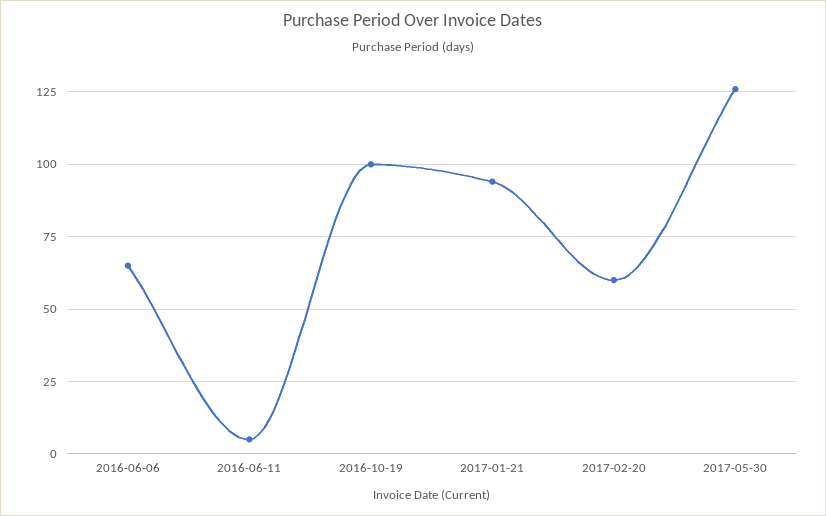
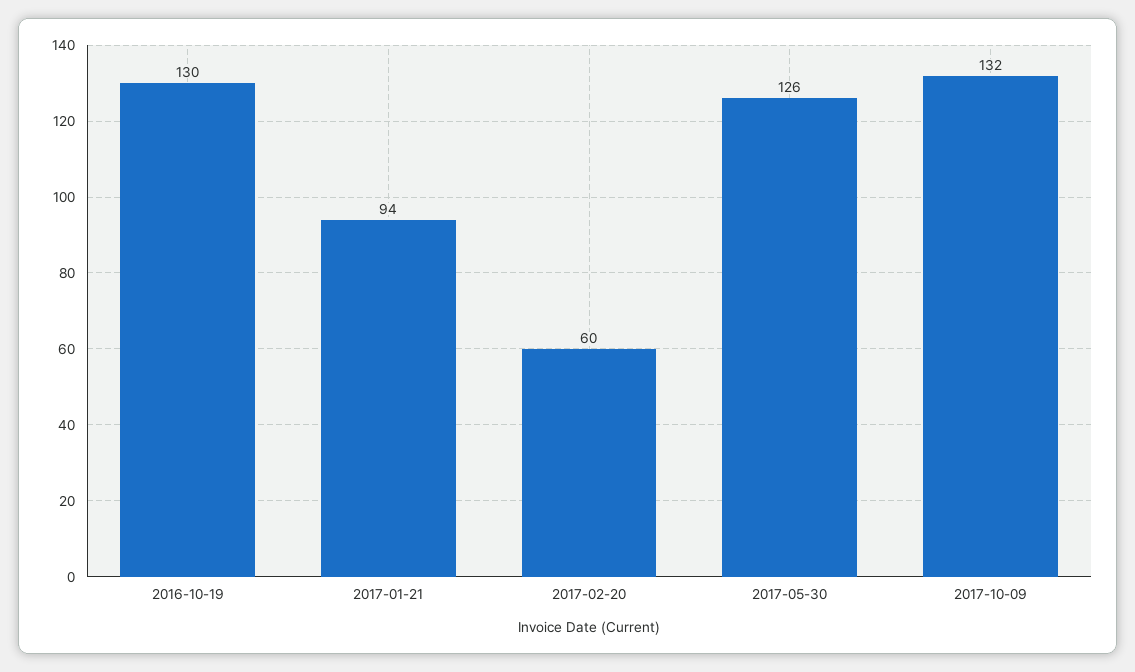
2016-06-06: 65 -> none
2016-06-11: 5 -> none
2016-10-19: 100 -> 130
2017-10-09: none -> 132

